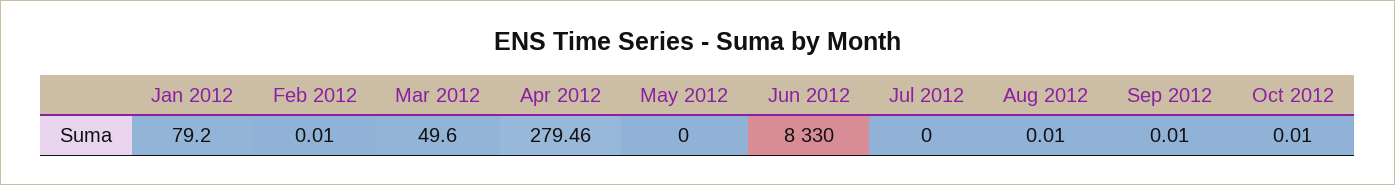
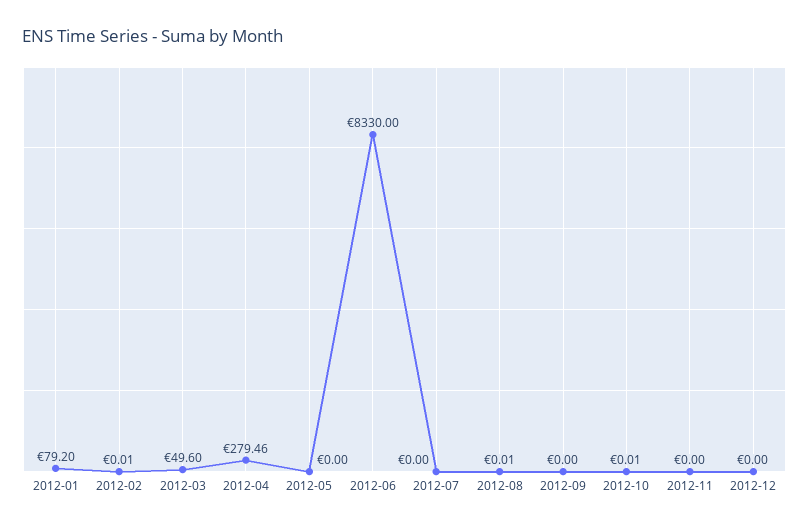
Sep 2012: 0.01 -> 0
2012-11: none -> 0
2012-12: none -> 0

